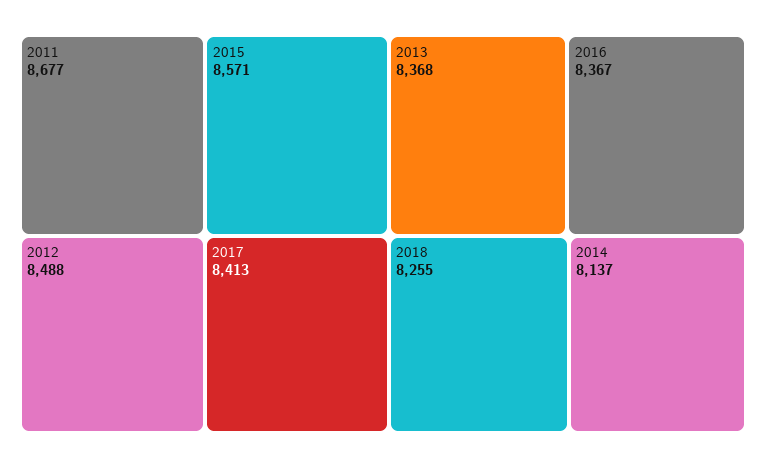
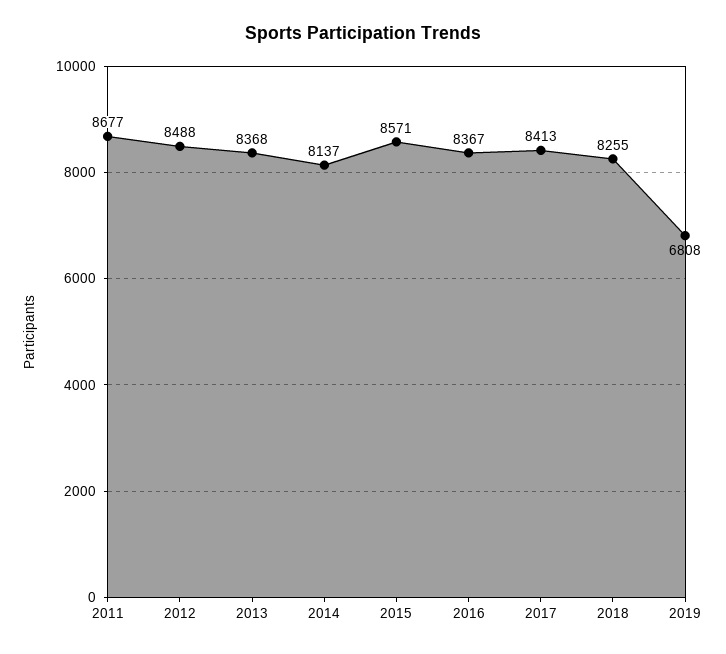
2019: none -> 6808

